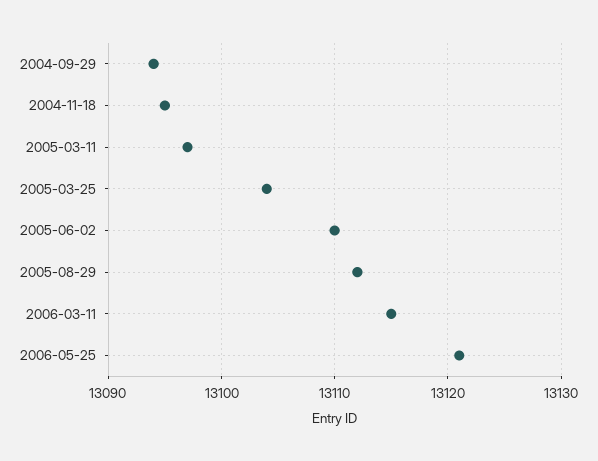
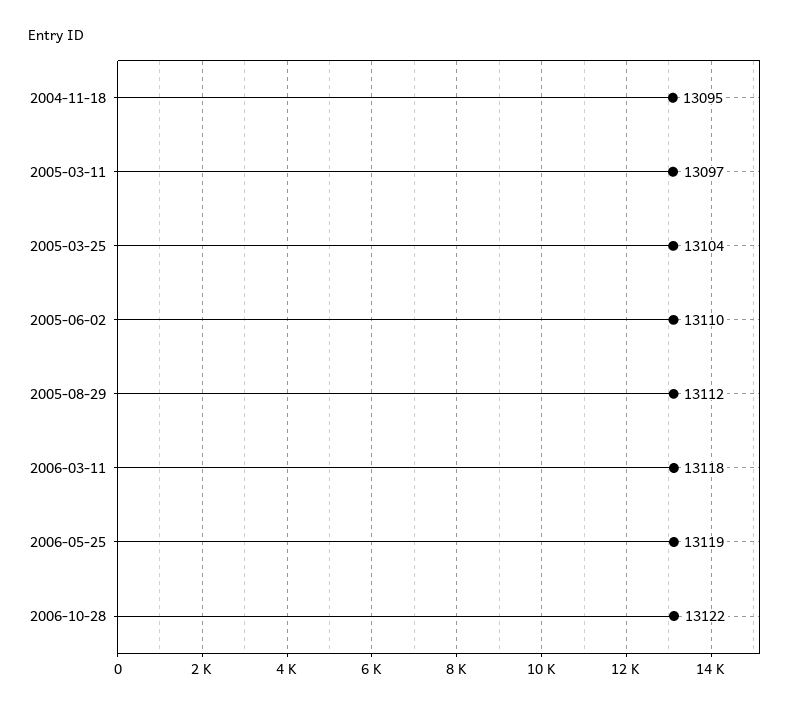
2004-09-29: 13094 -> none
2006-03-11: 13115 -> 13118
2006-05-25: 13121 -> 13119
2006-10-28: none -> 13122

